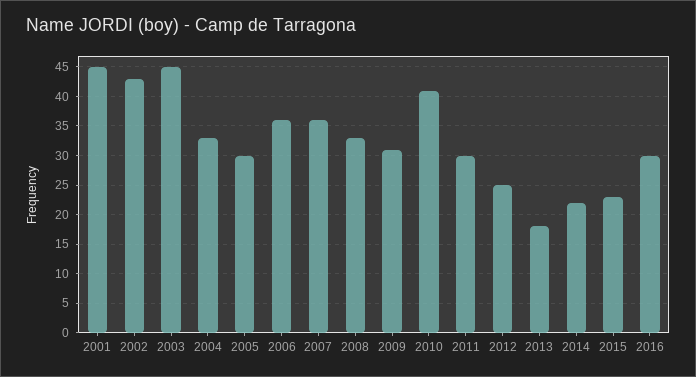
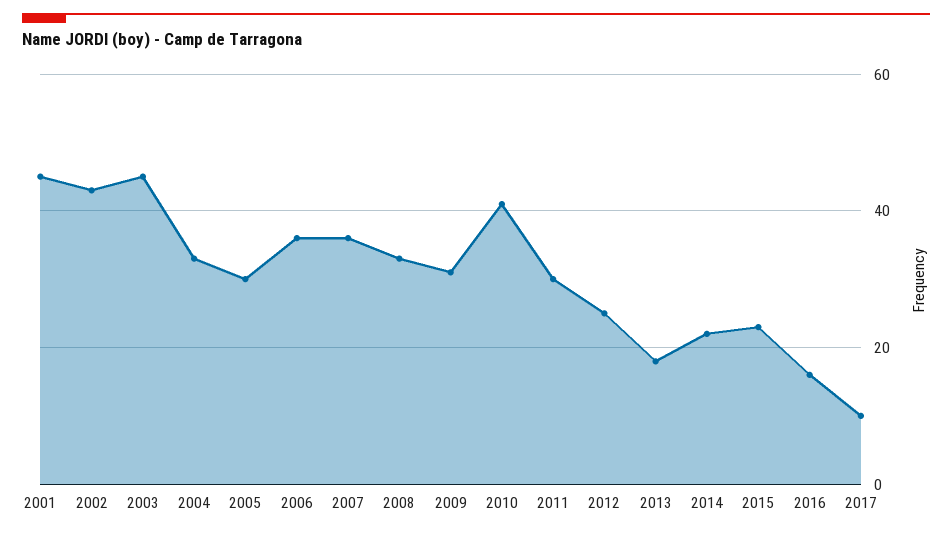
2016: 30 -> 15
2017: none -> 10

